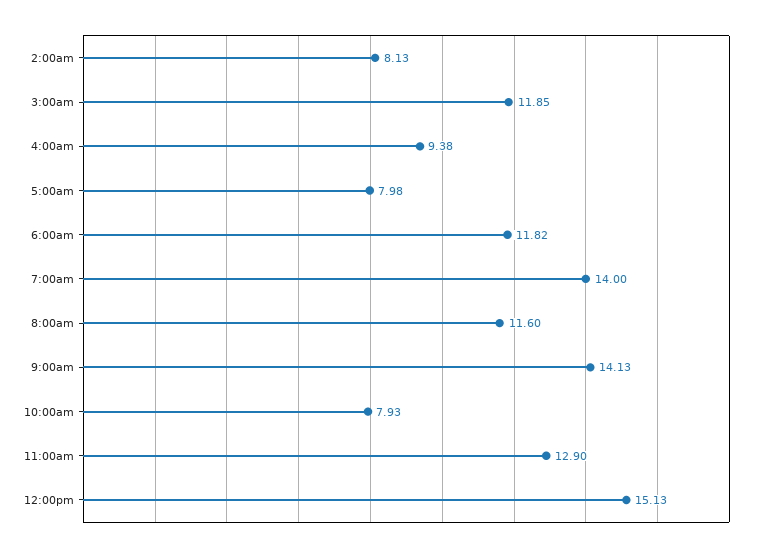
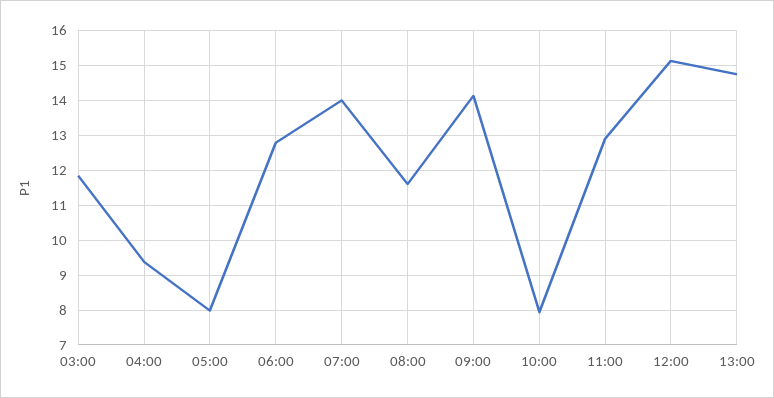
2:00am: 8.13 -> none
6:00am: 11.82 -> 12.8
13:00: none -> 14.8

